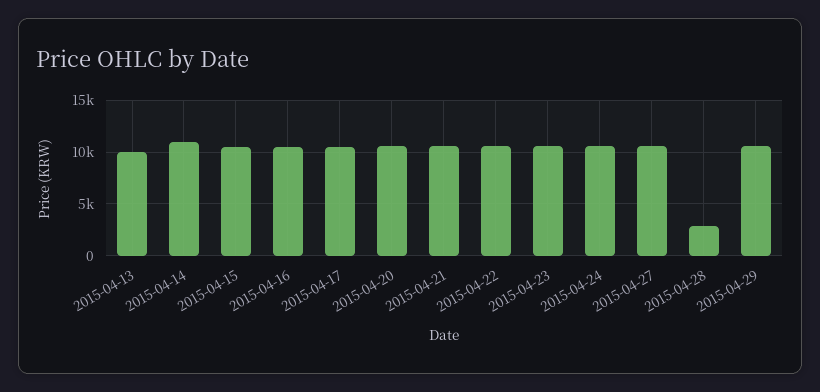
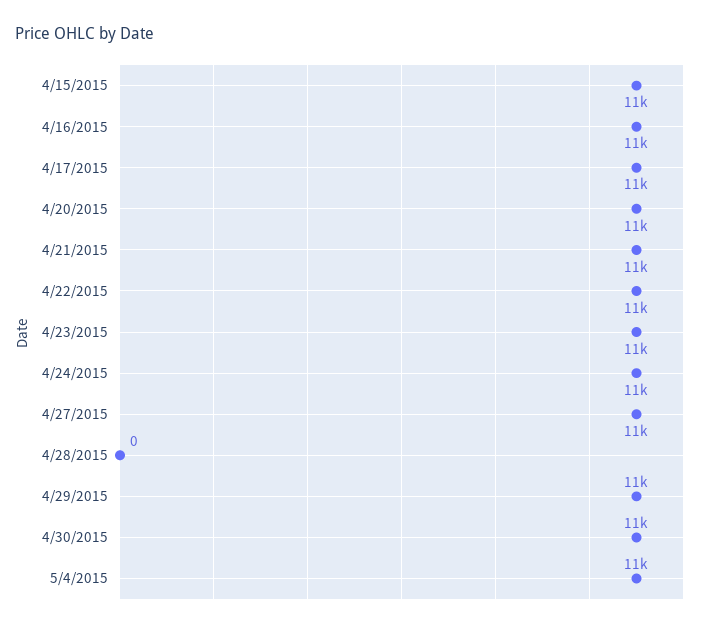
2015-04-13: 10000 -> none
2015-04-14: 11000 -> none
2015-04-28: 3000 -> 0
4/30/2015: none -> 11000
5/4/2015: none -> 11000

